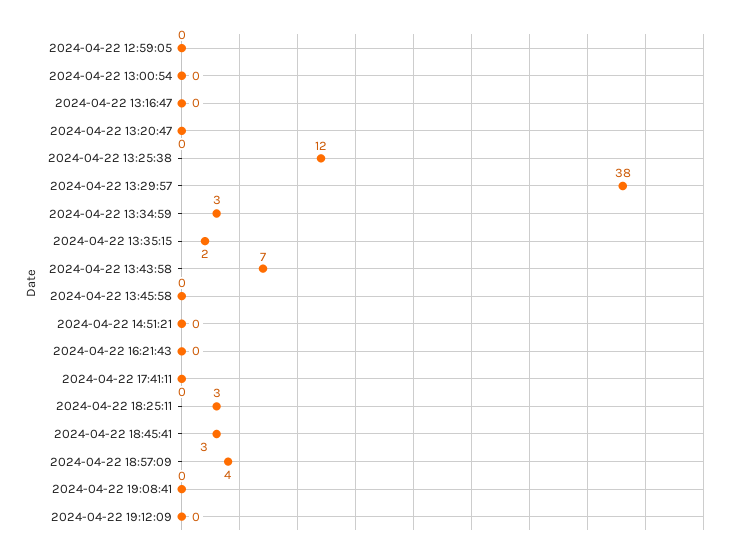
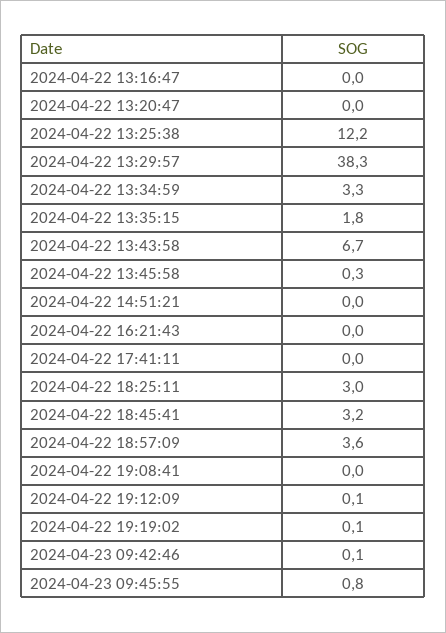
2024-04-22 12:59:05: 0 -> none
2024-04-22 13:00:54: 0 -> none
2024-04-22 19:19:02: none -> 0.1
2024-04-23 09:42:46: none -> 0.1
2024-04-23 09:45:55: none -> 0.8

